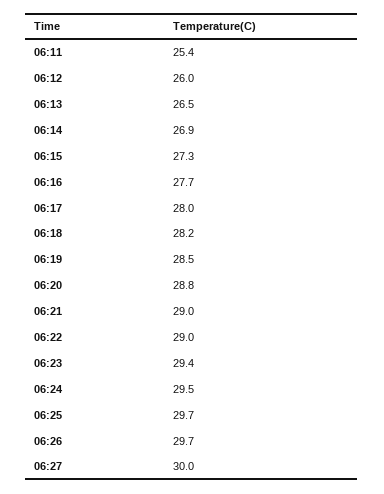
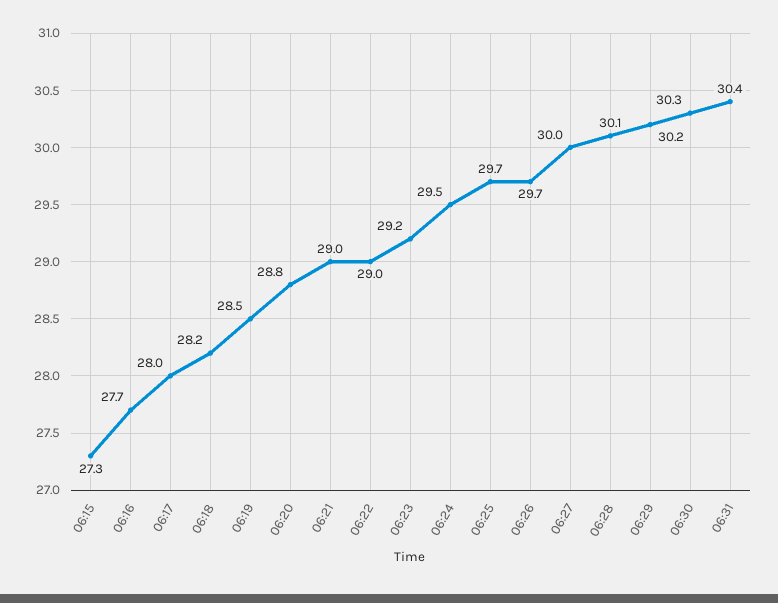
06:11: 25.4 -> none
06:12: 26 -> none
06:13: 26.5 -> none
06:14: 26.9 -> none
06:23: 29.4 -> 29.2
06:28: none -> 30.1
06:29: none -> 30.2
06:30: none -> 30.3
06:31: none -> 30.4

